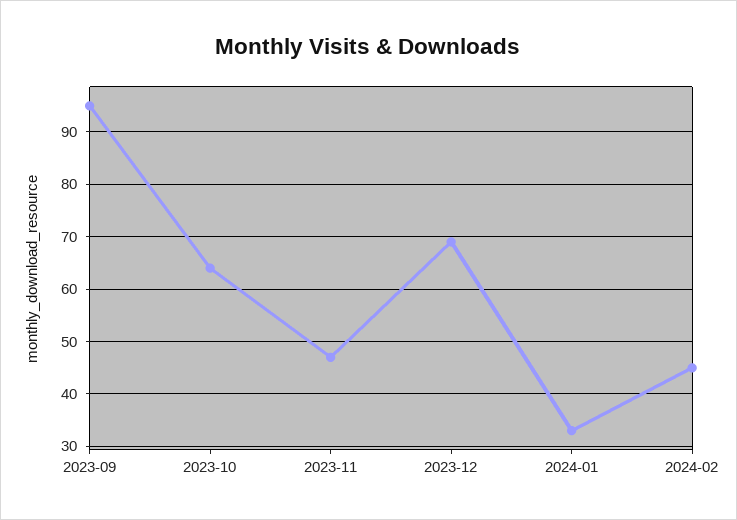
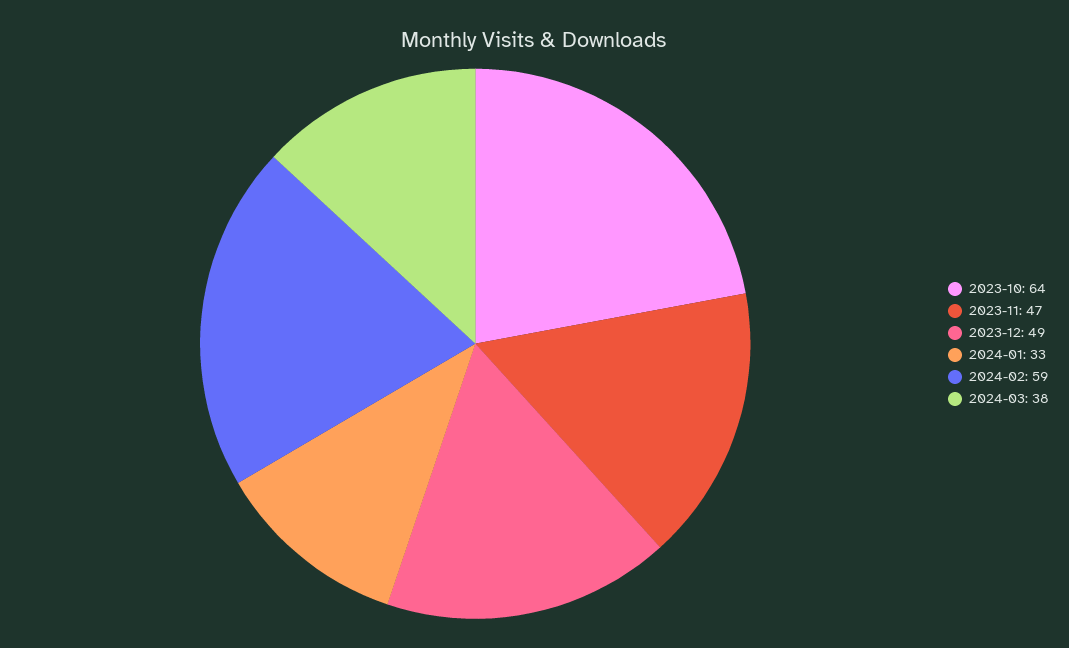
2023-09: 95 -> none
2023-12: 70 -> 49
2024-02: 45 -> 59
2024-03: none -> 38

